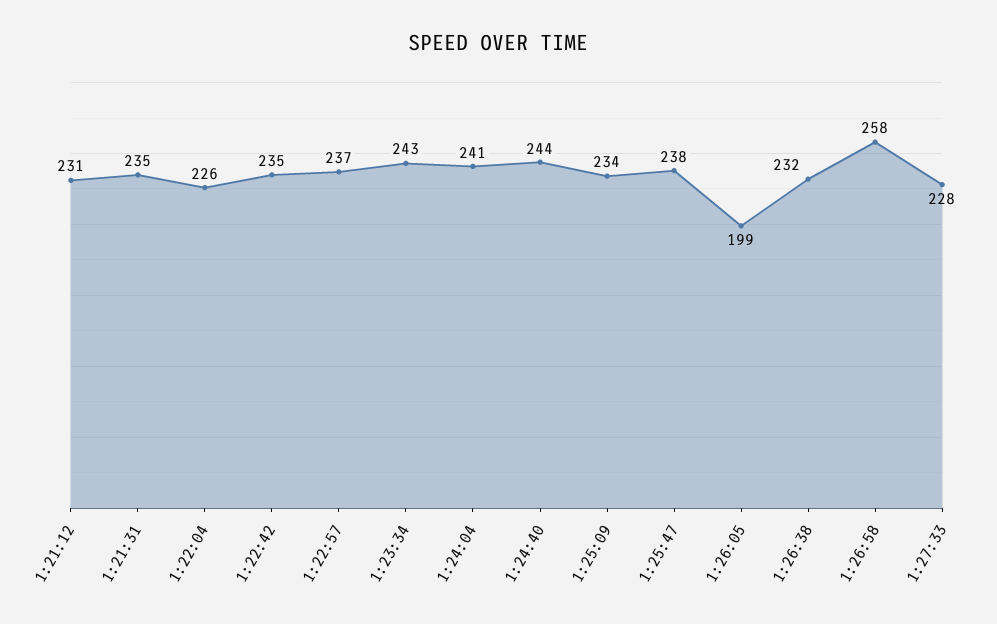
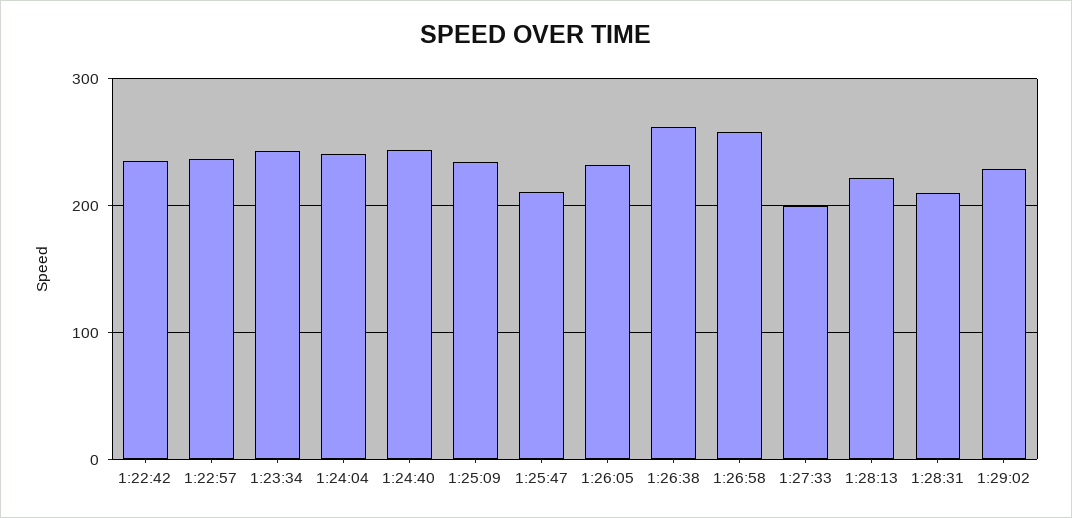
1:21:12: 231 -> none
1:21:31: 235 -> none
1:22:04: 226 -> none
1:25:47: 238 -> 210
1:26:05: 199 -> 230
1:26:38: 232 -> 260
1:27:33: 228 -> 200
1:28:13: none -> 220
1:28:31: none -> 210
1:29:02: none -> 230

